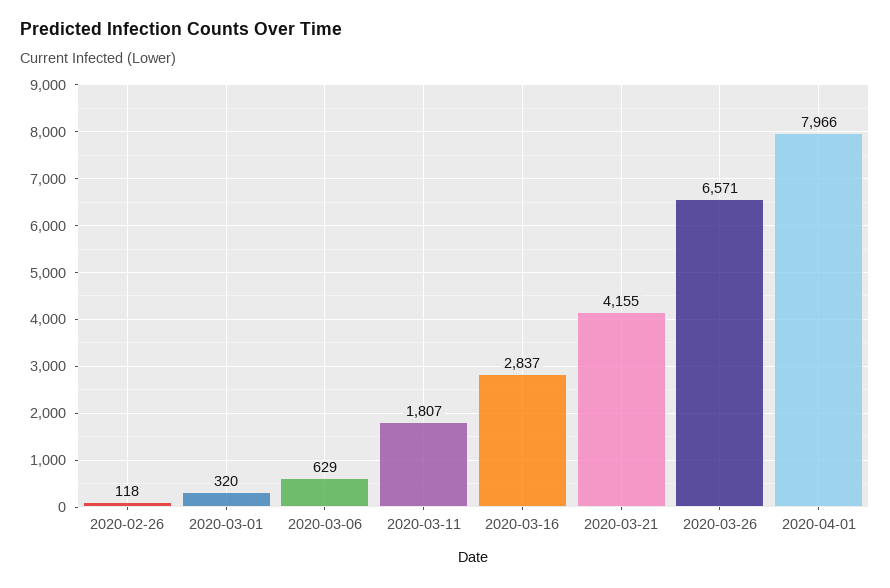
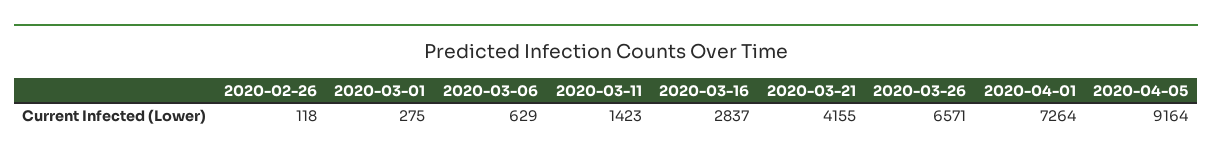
2020-03-01: 320 -> 275
2020-03-11: 1807 -> 1423
2020-04-01: 7966 -> 7264
2020-04-05: none -> 9164

